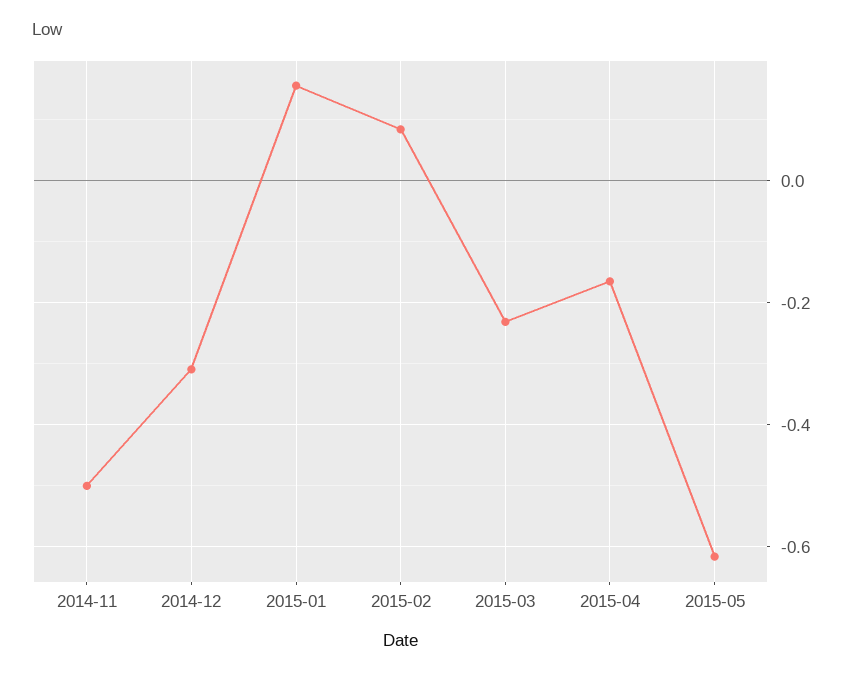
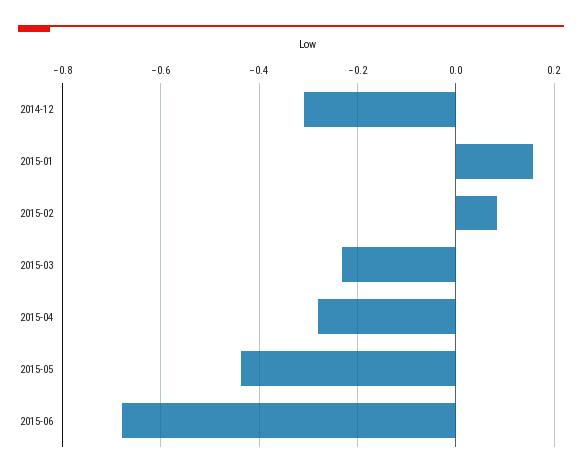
2014-11: -0.5 -> none
2015-04: -0.16 -> -0.28
2015-05: -0.62 -> -0.44
2015-06: none -> -0.68

